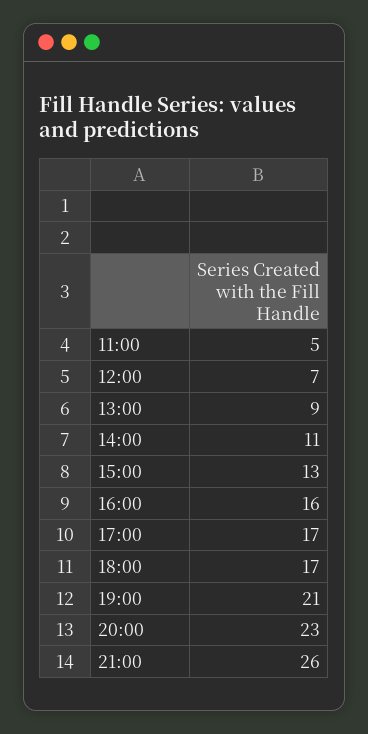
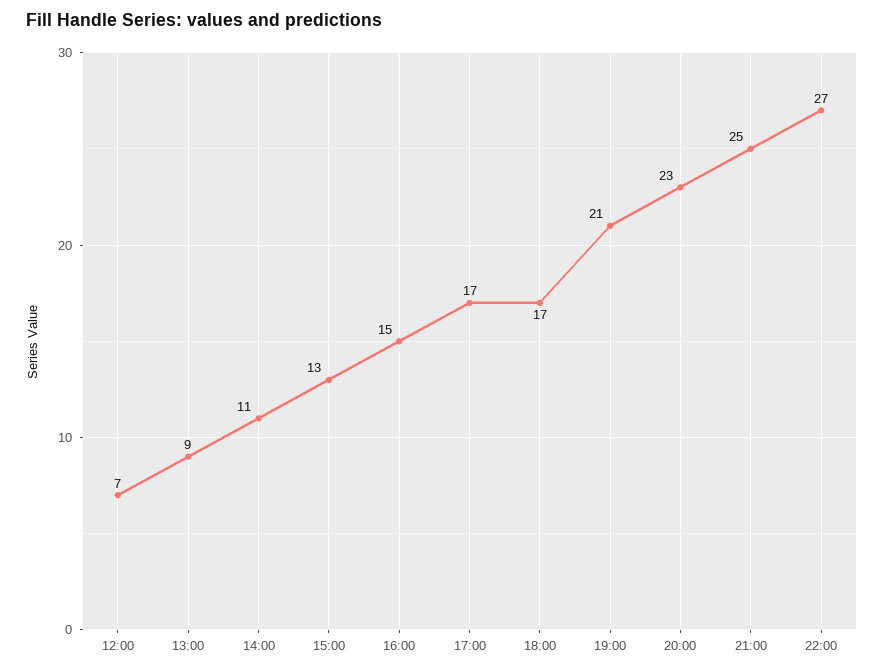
11:00: 5 -> none
16:00: 16 -> 15
21:00: 26 -> 25
22:00: none -> 27

